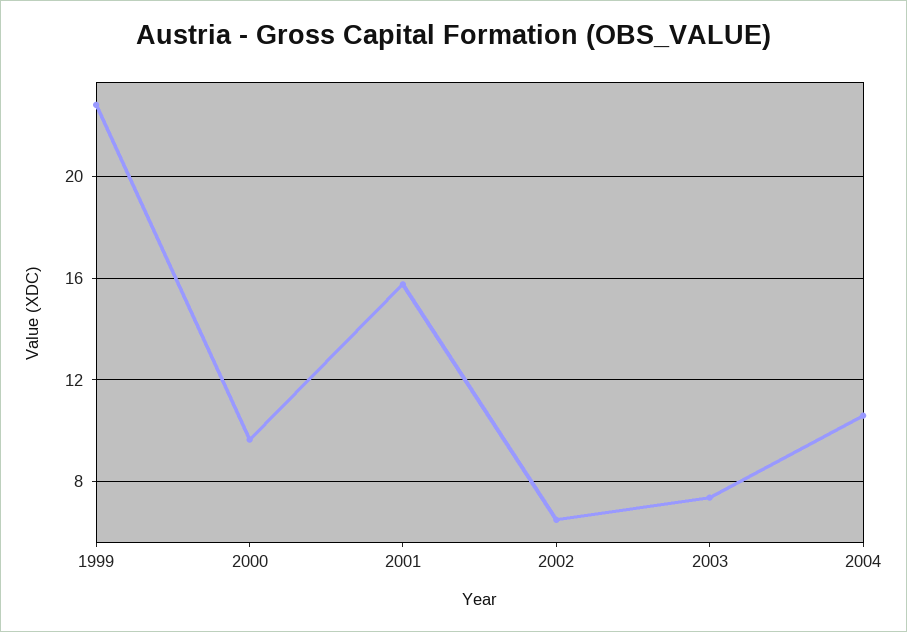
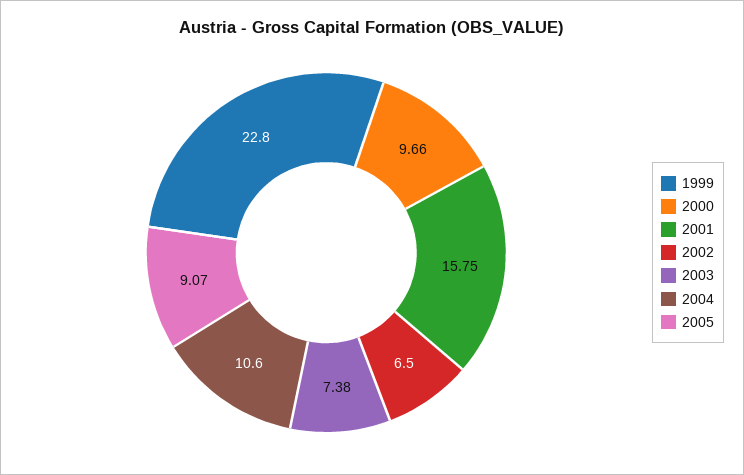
2005: none -> 9.07

